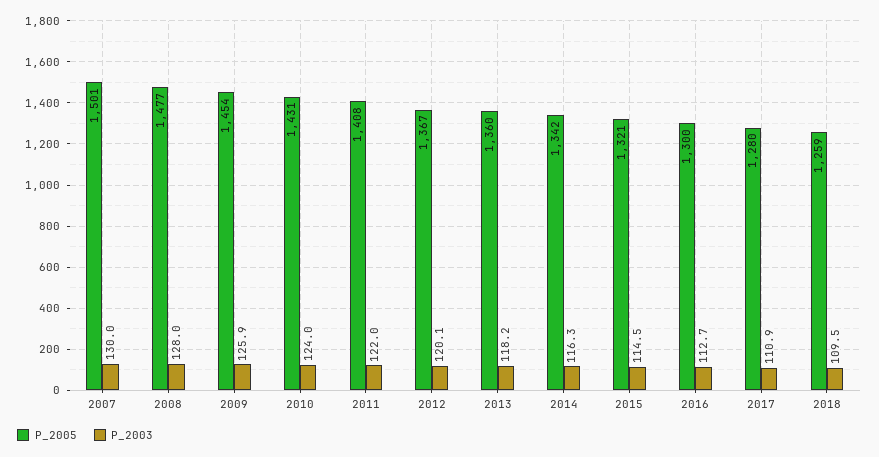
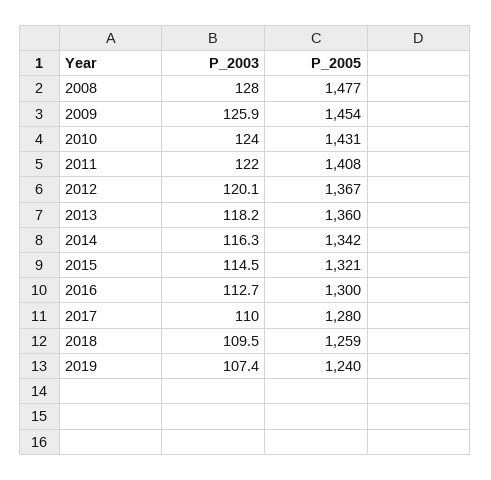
P_2005, 2007: 1501 -> none
P_2003, 2007: 130 -> none
P_2003, 2017: 110.9 -> 110
P_2003, 2019: none -> 107.4
P_2005, 2019: none -> 1240

